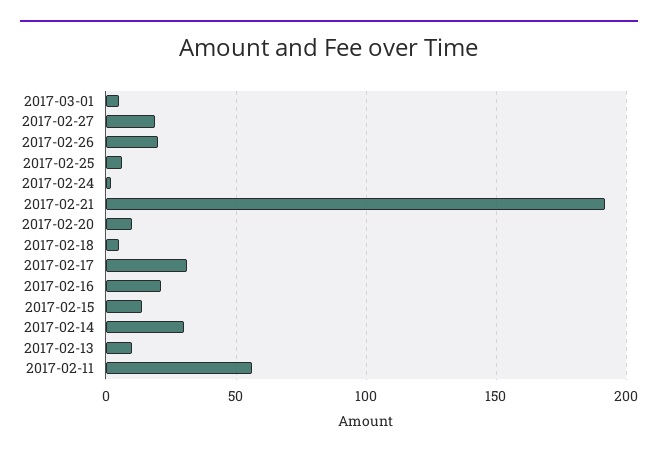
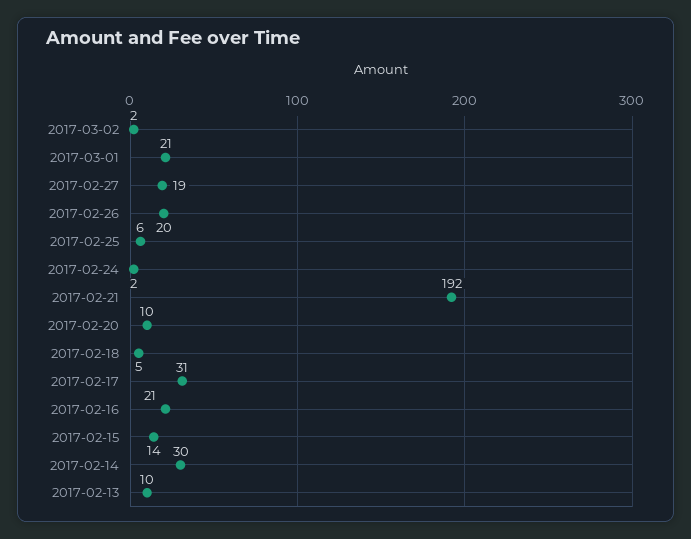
2017-03-01: 5 -> 21
2017-02-11: 55 -> none
2017-03-02: none -> 2

